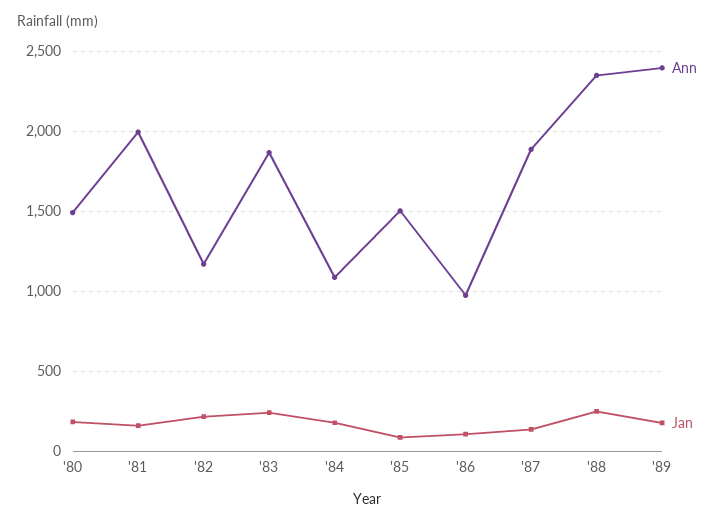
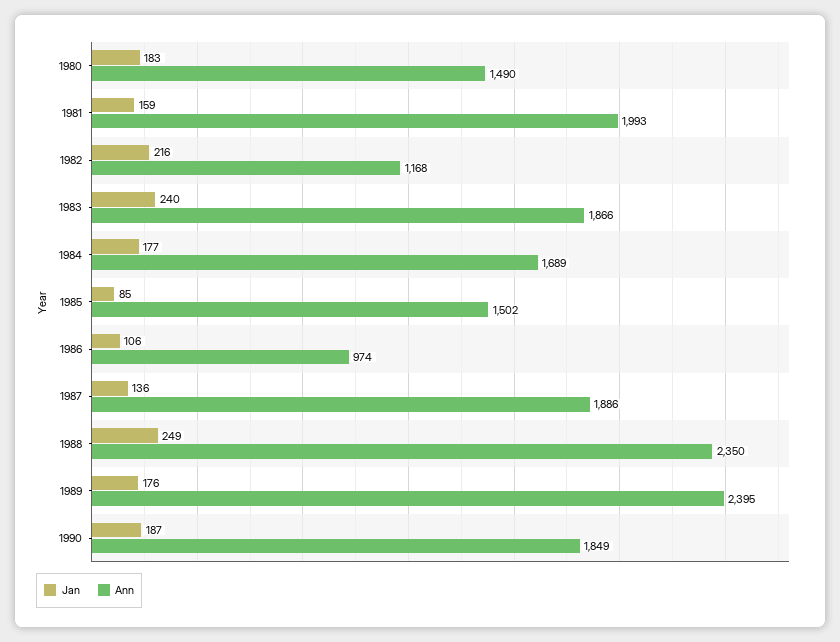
Ann, '84: 1100 -> 1689
Jan, 1990: none -> 187
Ann, 1990: none -> 1849

